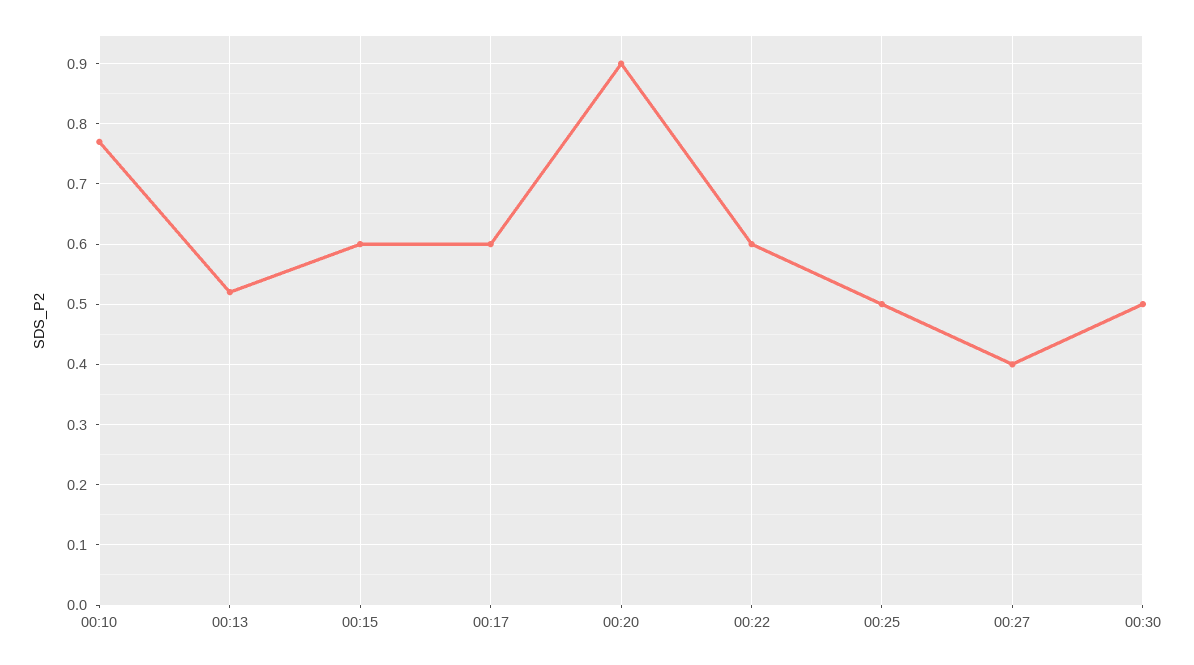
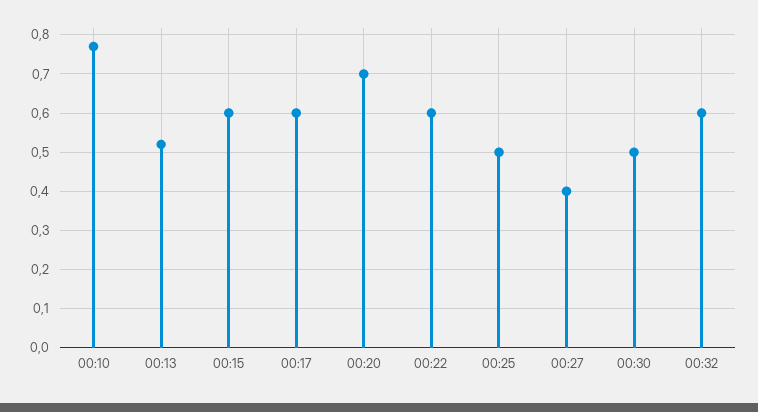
00:20: 0.9 -> 0.7
00:32: none -> 0.6

